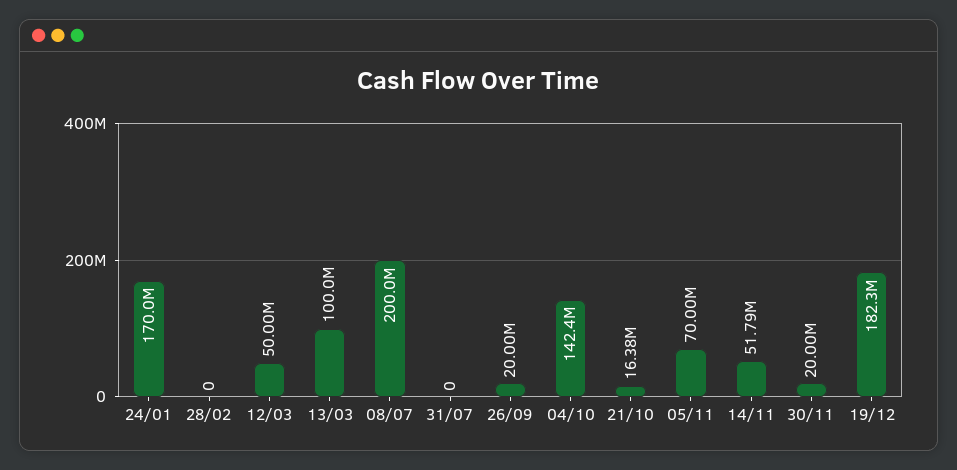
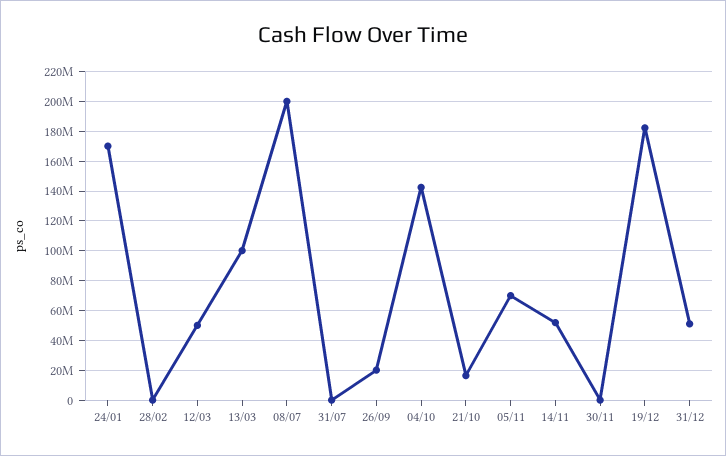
30/11: 20000000 -> 0
31/12: none -> 50000000

